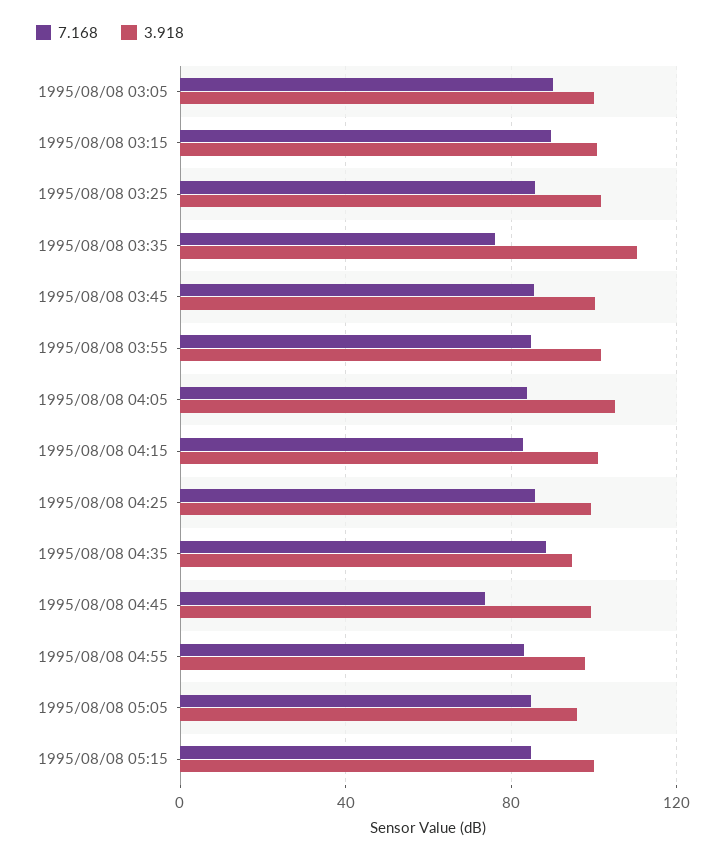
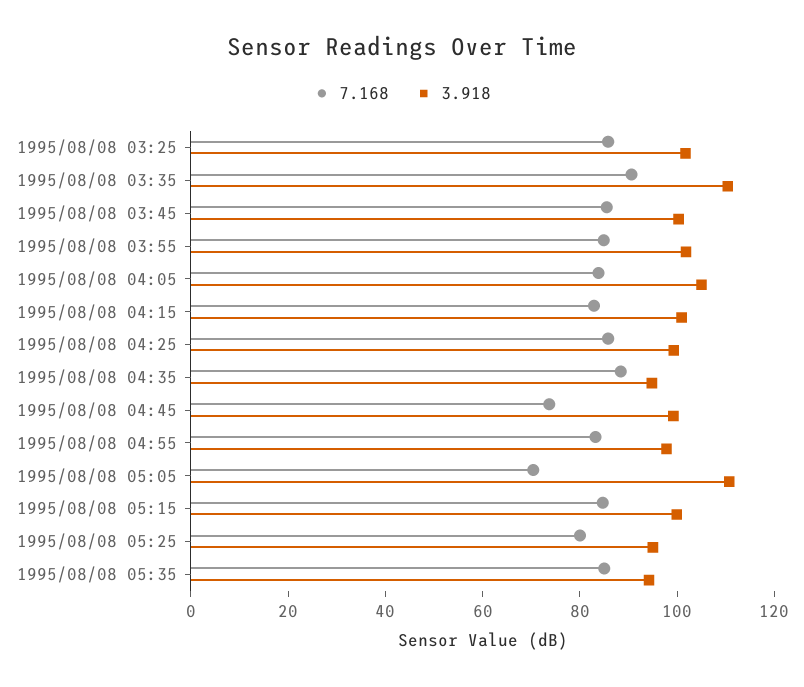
7.168, 1995/08/08 03:05: 90 -> none
3.918, 1995/08/08 03:05: 100 -> none
7.168, 1995/08/08 03:15: 90 -> none
3.918, 1995/08/08 03:15: 100 -> none
7.168, 1995/08/08 03:35: 75 -> 90
7.168, 1995/08/08 05:05: 85 -> 70
3.918, 1995/08/08 05:05: 95 -> 110
7.168, 1995/08/08 05:25: none -> 80
3.918, 1995/08/08 05:25: none -> 95
7.168, 1995/08/08 05:35: none -> 85
3.918, 1995/08/08 05:35: none -> 95

